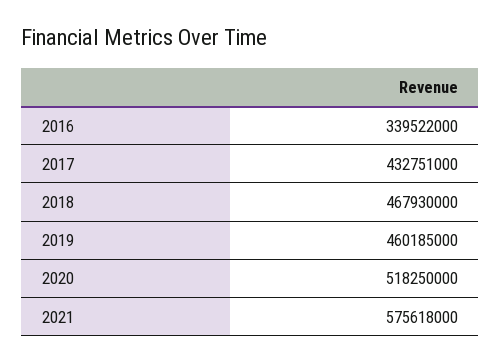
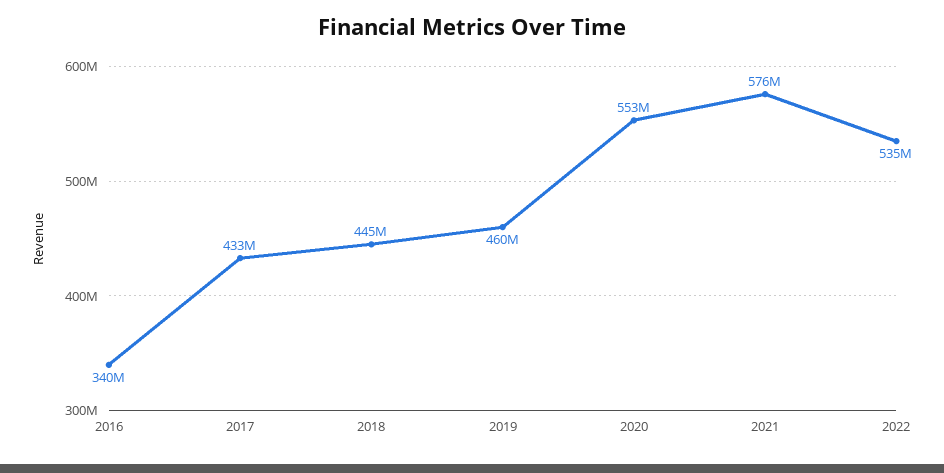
2018: 467930000 -> 445000000
2020: 518250000 -> 553000000
2022: none -> 535000000

